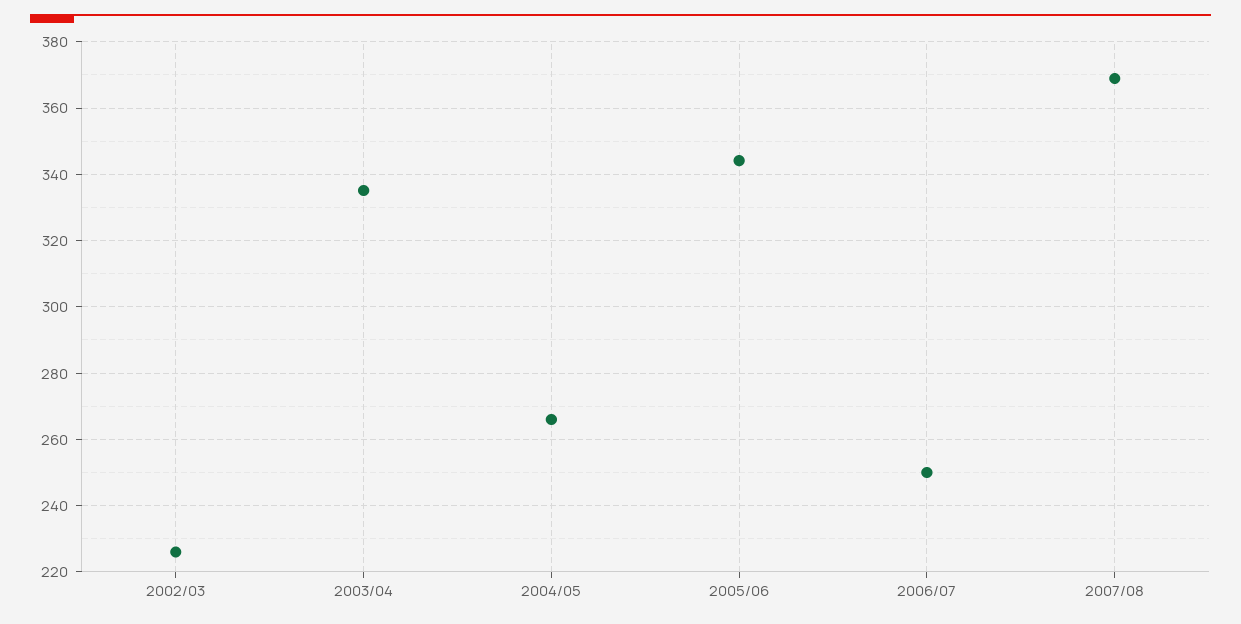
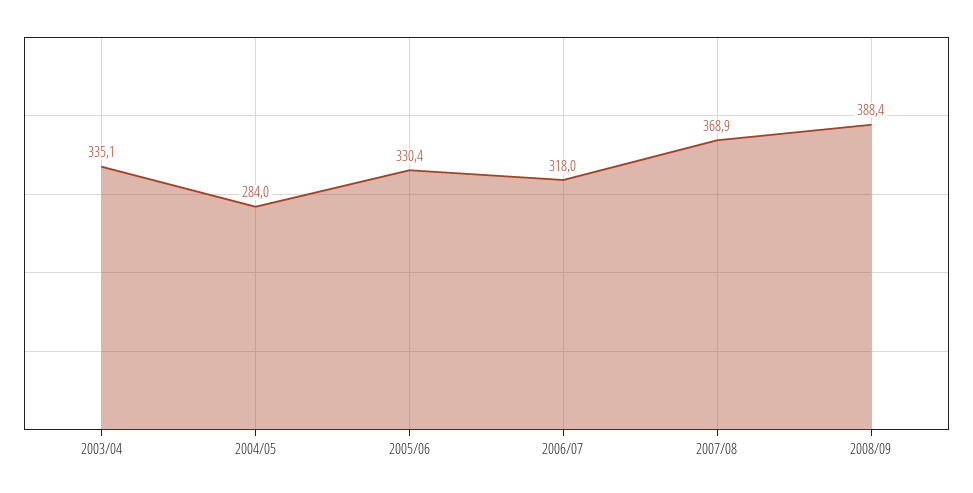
2002/03: 226 -> none
2004/05: 266 -> 284
2005/06: 344 -> 330.4
2006/07: 250 -> 318
2008/09: none -> 388.4

